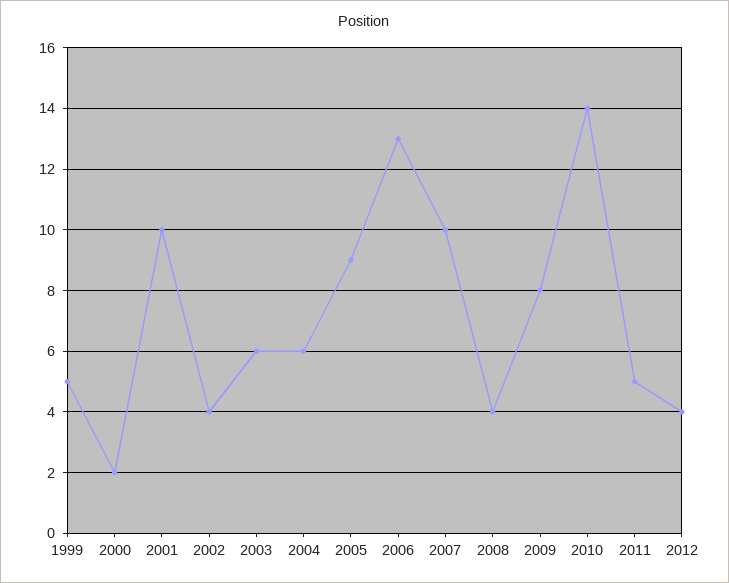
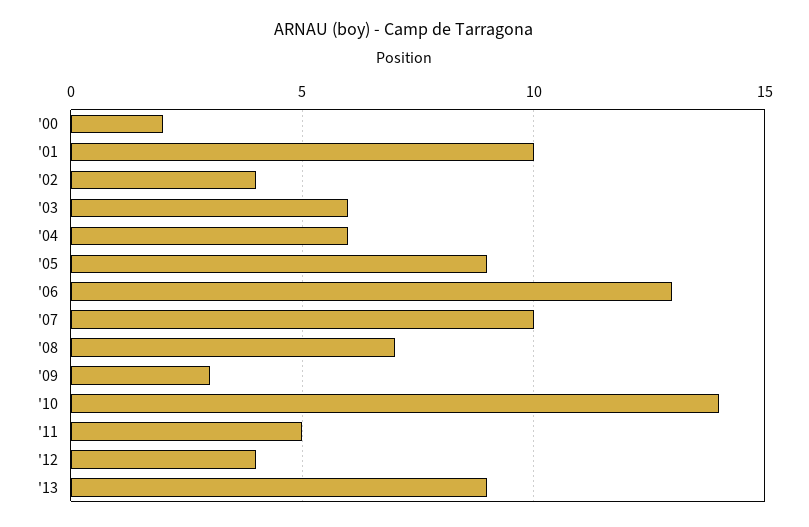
1999: 5 -> none
2008: 4 -> 7
2009: 8 -> 3
'13: none -> 9

